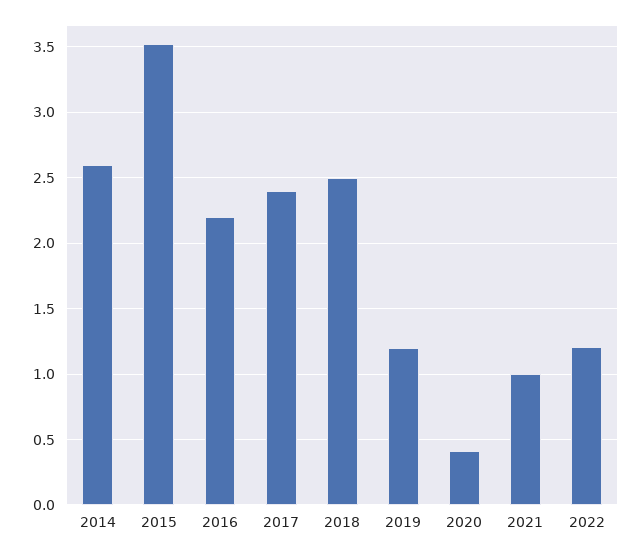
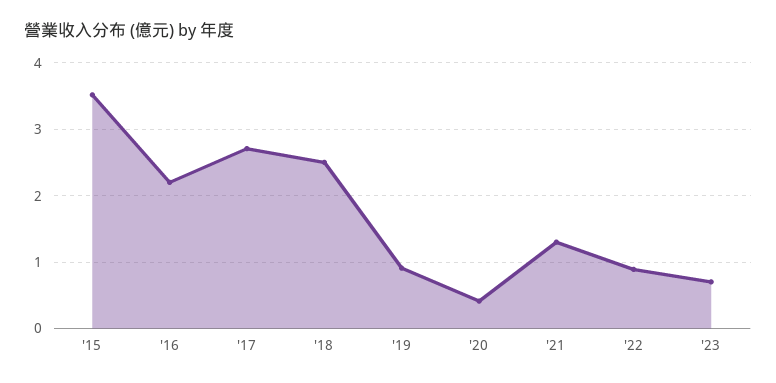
2014: 2.6 -> none
2017: 2.4 -> 2.7
2019: 1.2 -> 0.9
2021: 1 -> 1.3
2022: 1.2 -> 0.9
'23: none -> 0.7

